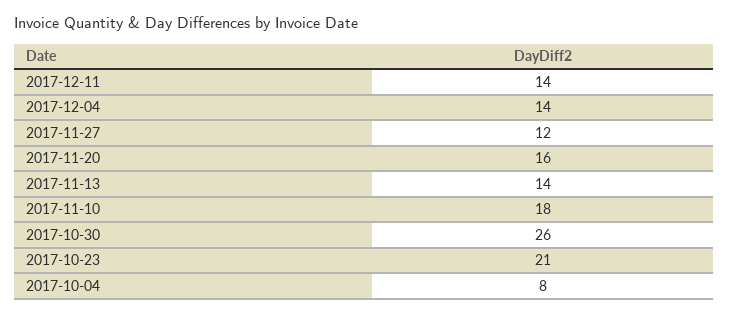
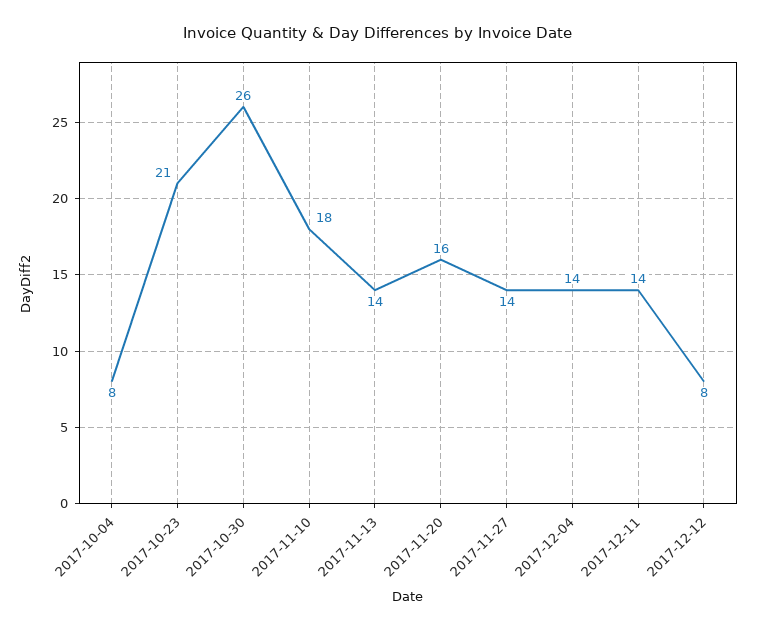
2017-11-27: 12 -> 14
2017-12-12: none -> 8

